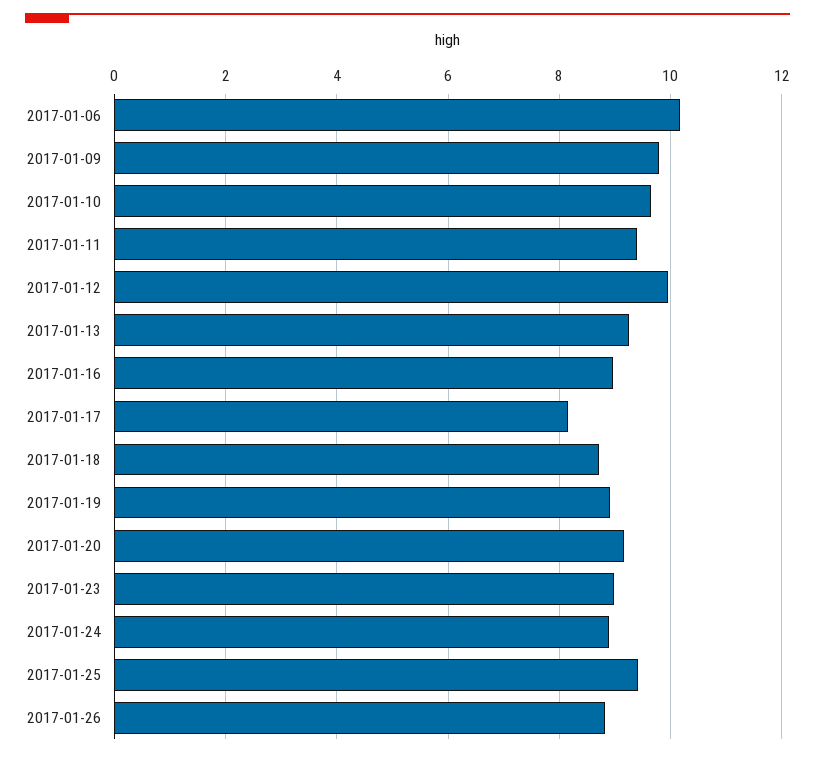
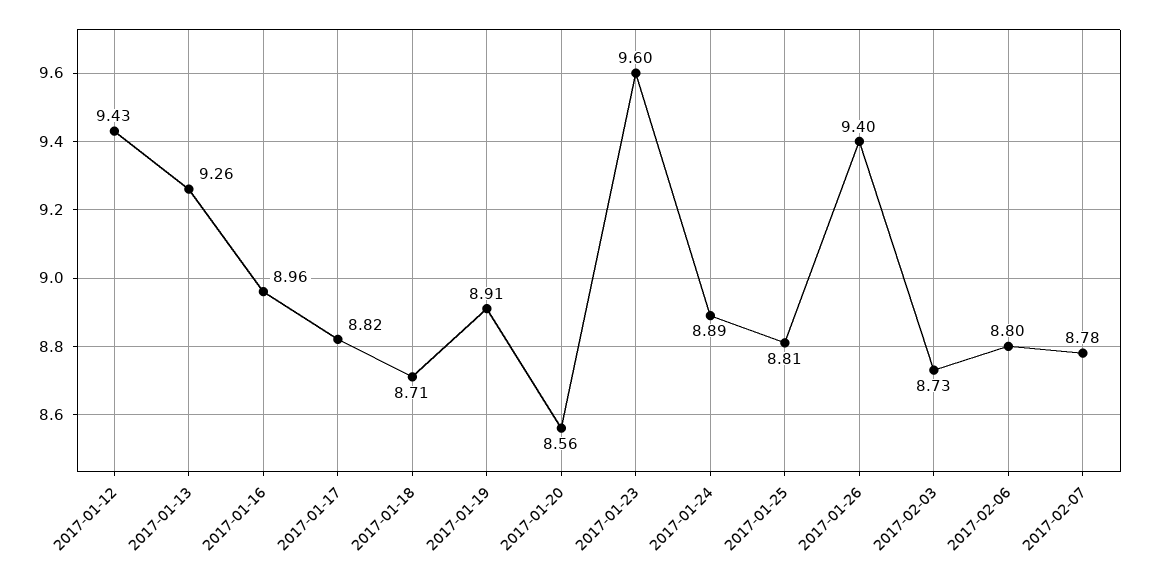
2017-01-06: 10.2 -> none
2017-01-09: 9.8 -> none
2017-01-10: 9.6 -> none
2017-01-11: 9.4 -> none
2017-01-12: 10 -> 9.43
2017-01-17: 8.2 -> 8.82
2017-01-20: 9.2 -> 8.56
2017-01-23: 9 -> 9.6
2017-01-25: 9.4 -> 8.81
2017-01-26: 8.8 -> 9.4
2017-02-03: none -> 8.73
2017-02-06: none -> 8.8
2017-02-07: none -> 8.78

